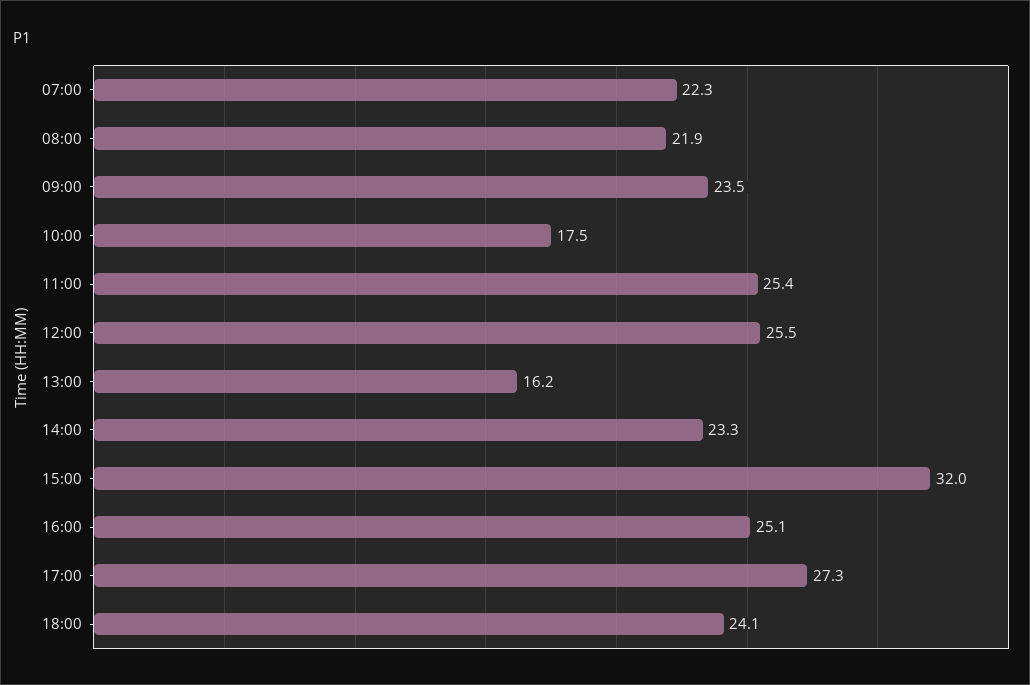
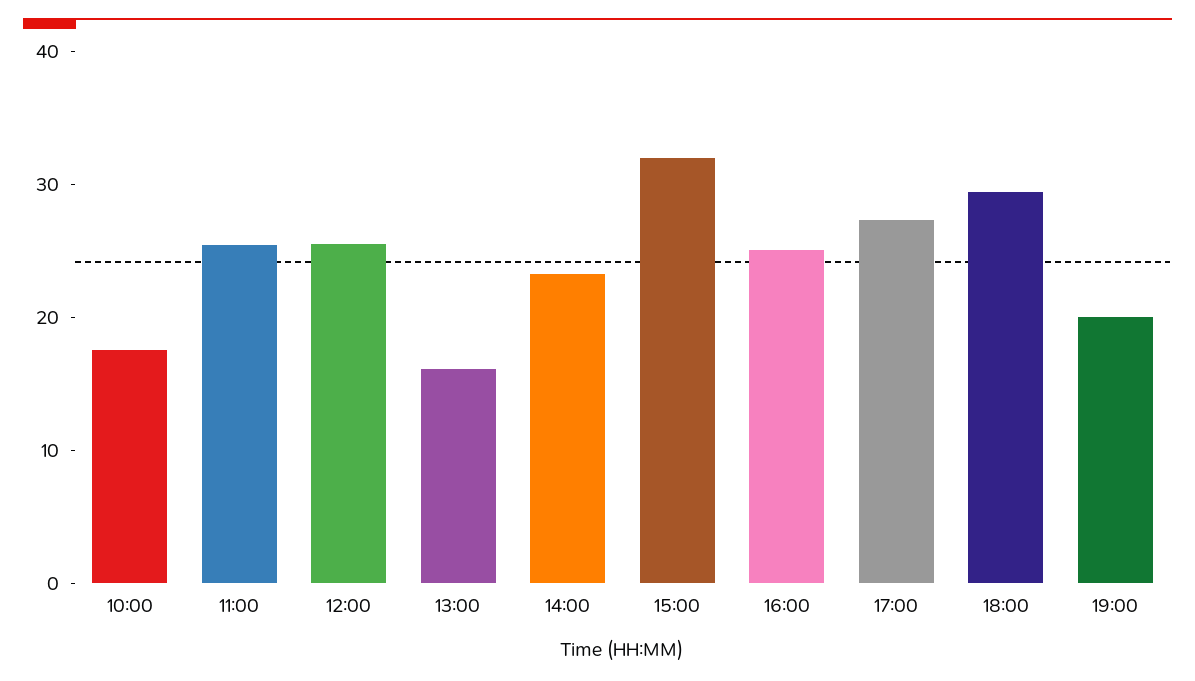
07:00: 22.3 -> none
08:00: 21.9 -> none
09:00: 23.5 -> none
18:00: 24.1 -> 30
19:00: none -> 20

